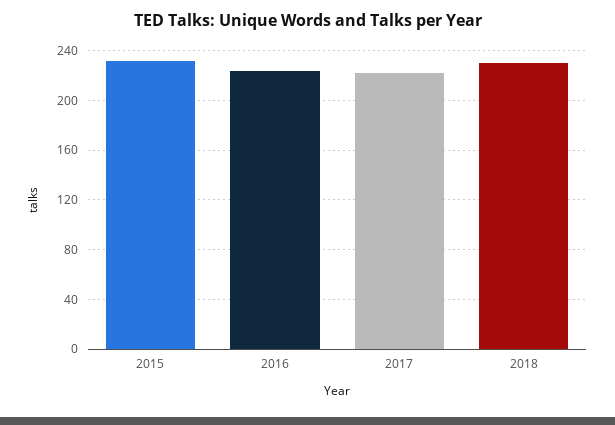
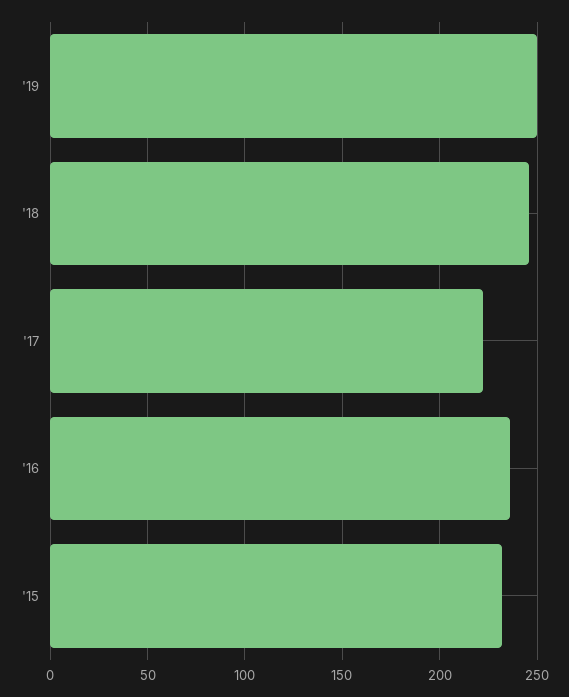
2016: 225 -> 235
2018: 230 -> 245
'19: none -> 250

